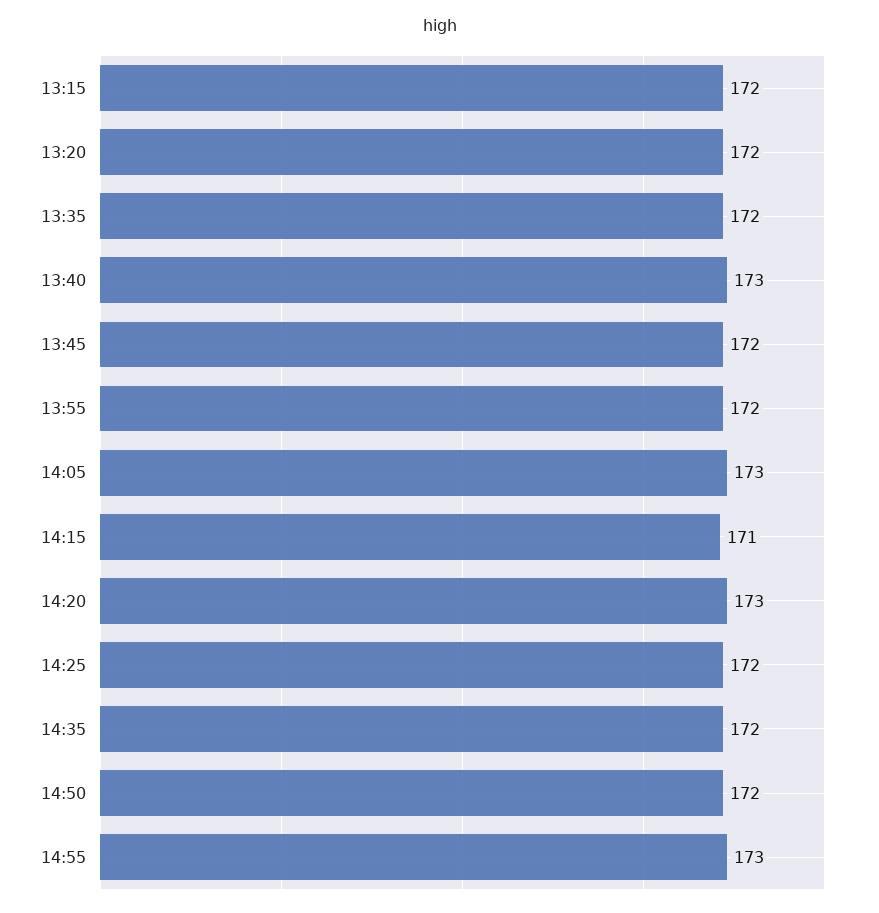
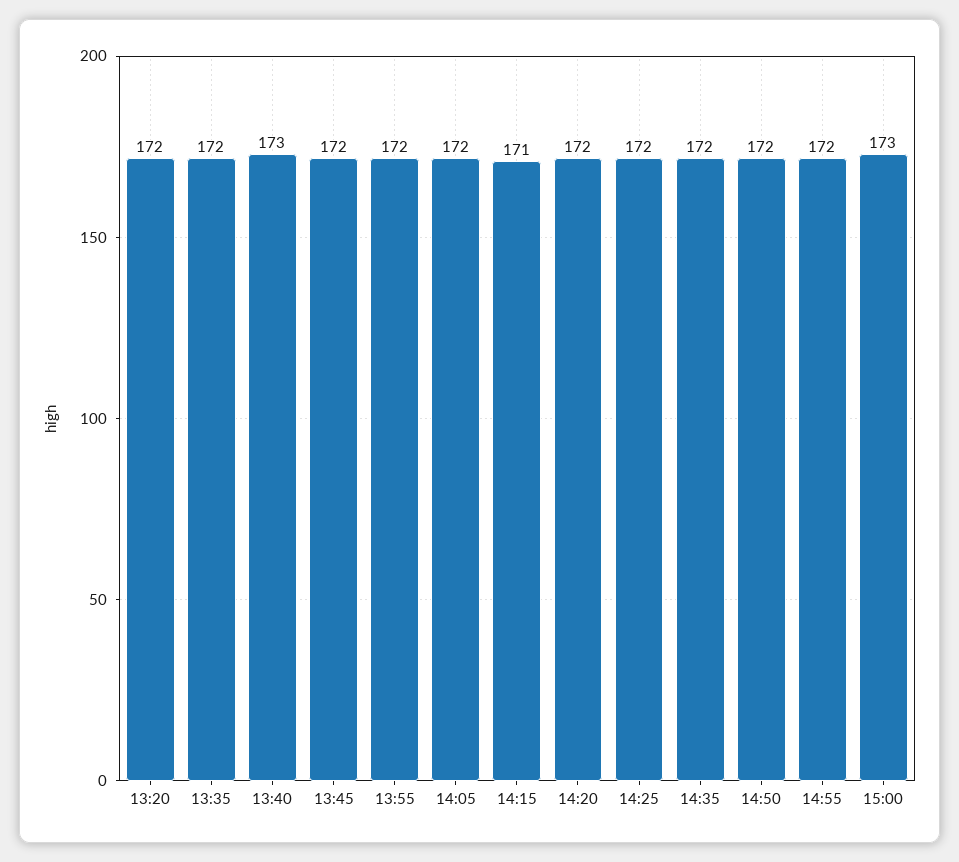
13:15: 172 -> none
14:05: 173 -> 172
14:20: 173 -> 172
14:55: 173 -> 172
15:00: none -> 173

